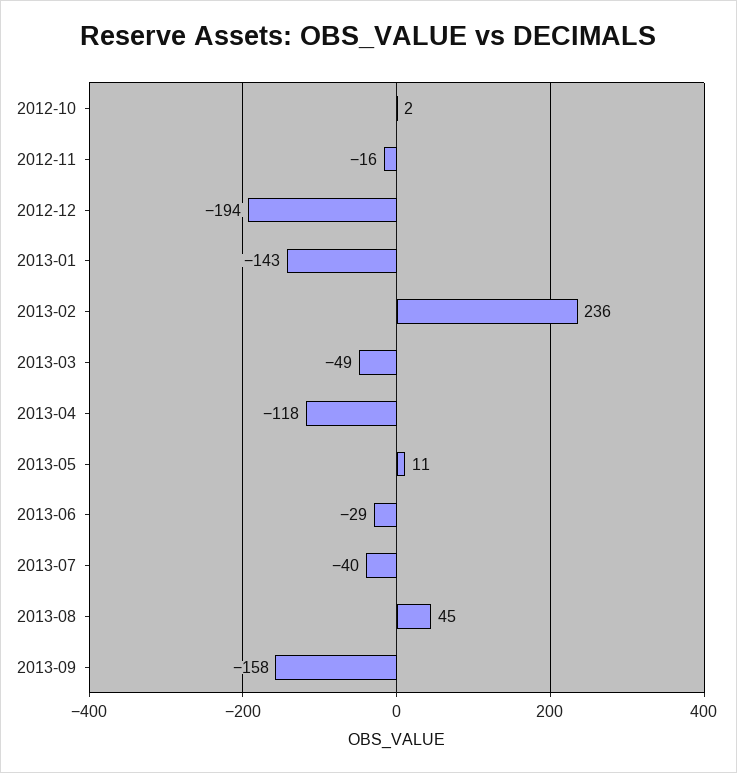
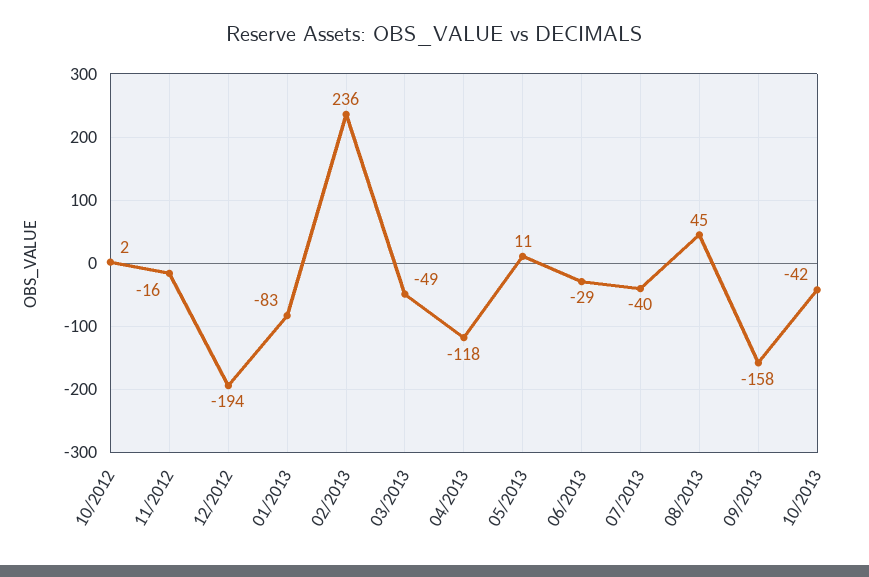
2013-01: -143 -> -83
10/2013: none -> -42

